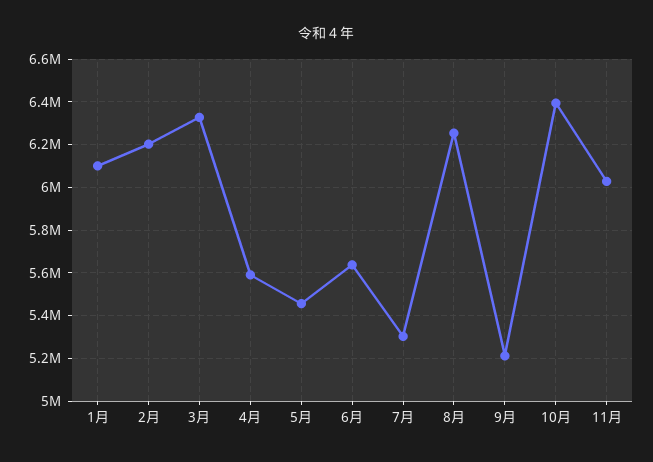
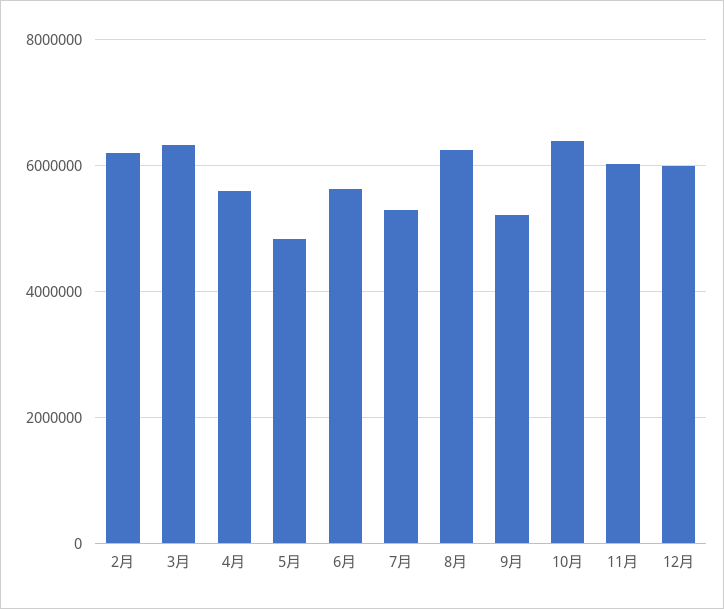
1月: 6100000 -> none
5月: 5450000 -> 4800000
12月: none -> 6000000

